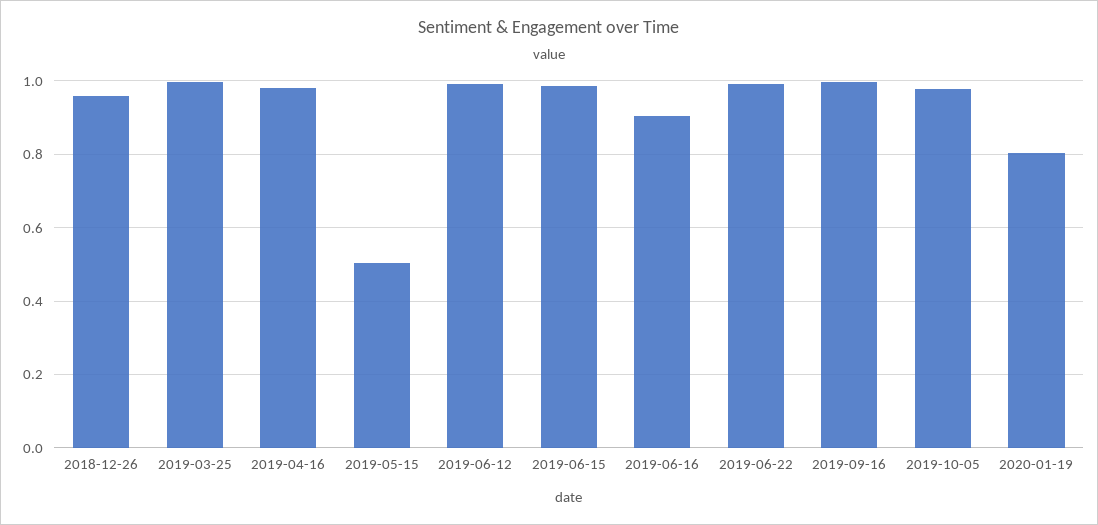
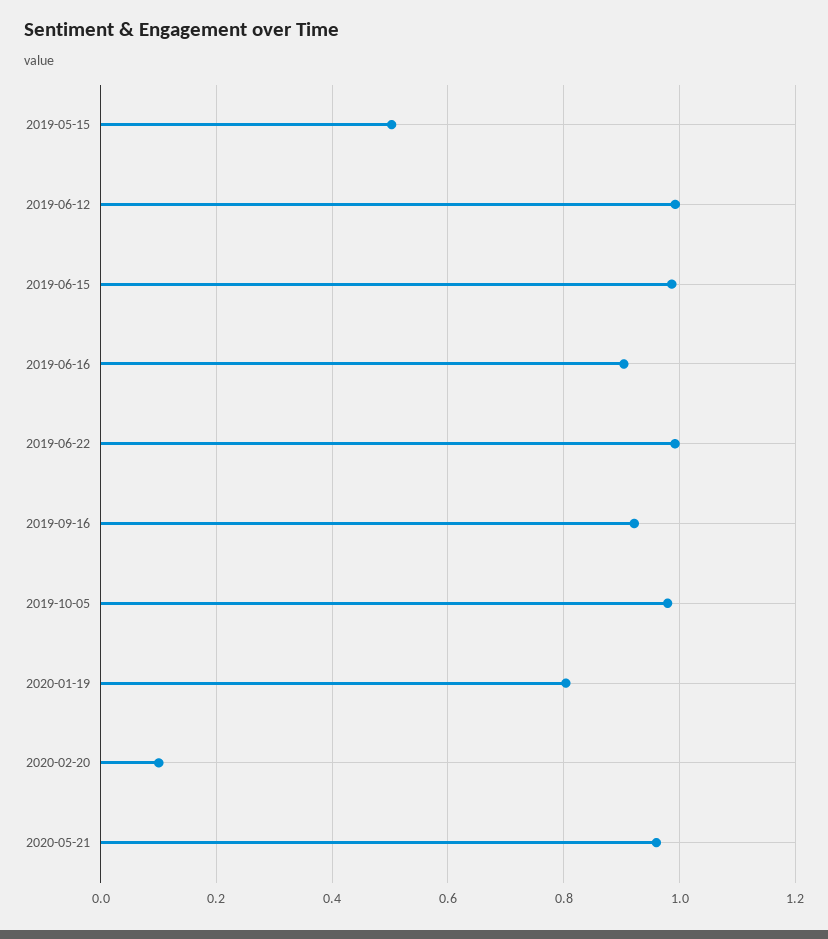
2018-12-26: 0.96 -> none
2019-03-25: 1 -> none
2019-04-16: 0.98 -> none
2019-09-16: 1 -> 0.92
2020-02-20: none -> 0.1
2020-05-21: none -> 0.96

